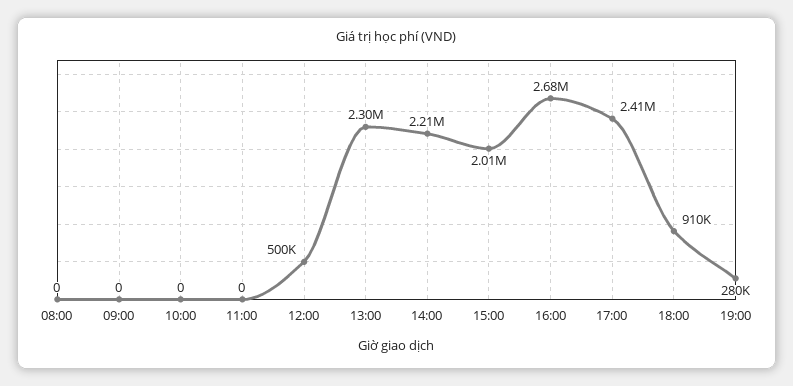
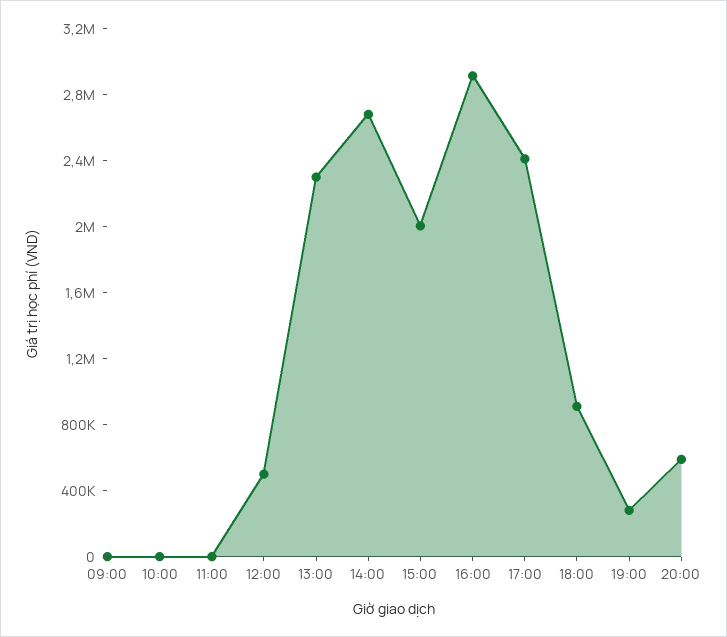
08:00: 0 -> none
14:00: 2210000 -> 2700000
16:00: 2680000 -> 2900000
20:00: none -> 600000

